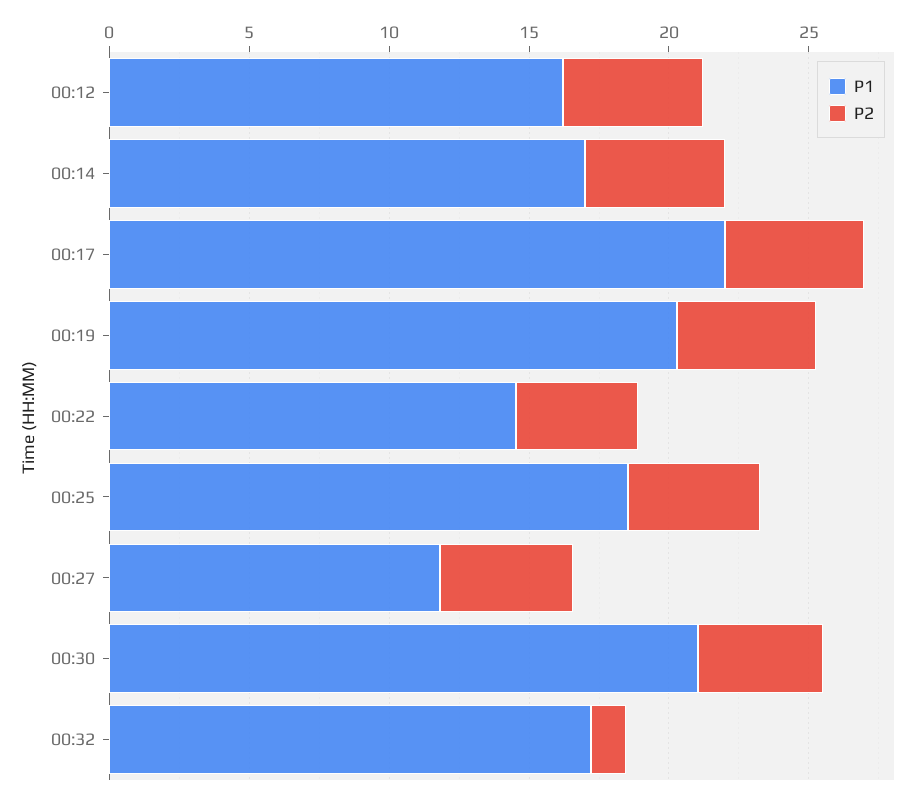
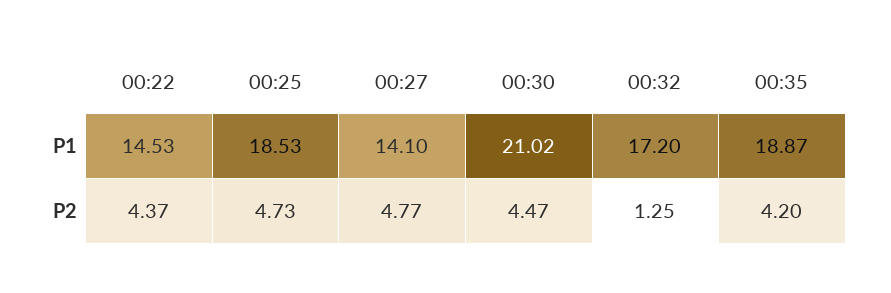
P1, 00:12: 16 -> none
P2, 00:12: 5 -> none
P1, 00:14: 17 -> none
P2, 00:14: 5 -> none
P1, 00:17: 22 -> none
P2, 00:17: 5 -> none
P1, 00:19: 20 -> none
P2, 00:19: 5 -> none
P1, 00:27: 12 -> 14.1
P1, 00:35: none -> 18.87
P2, 00:35: none -> 4.2

